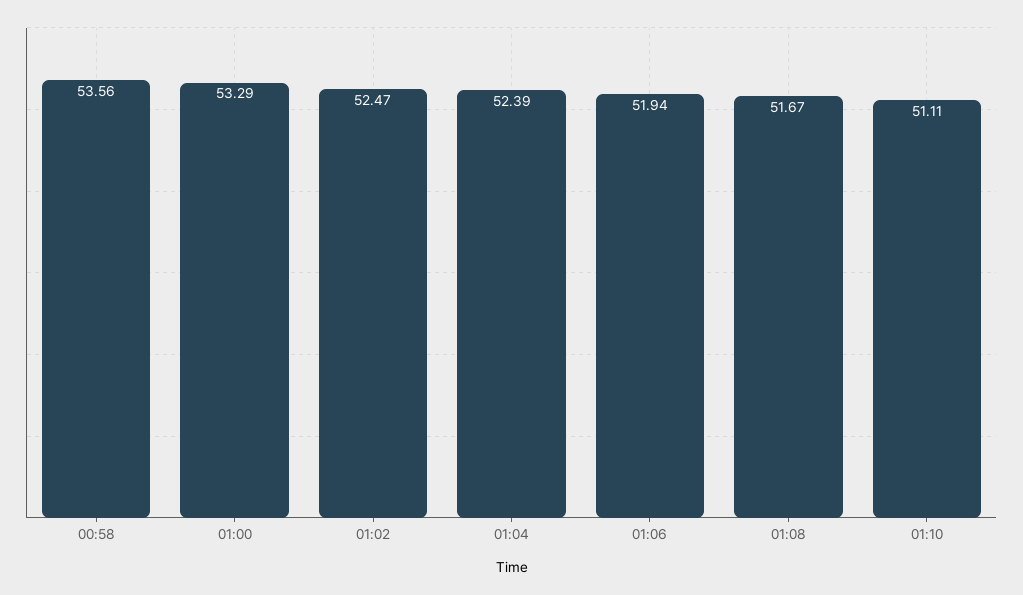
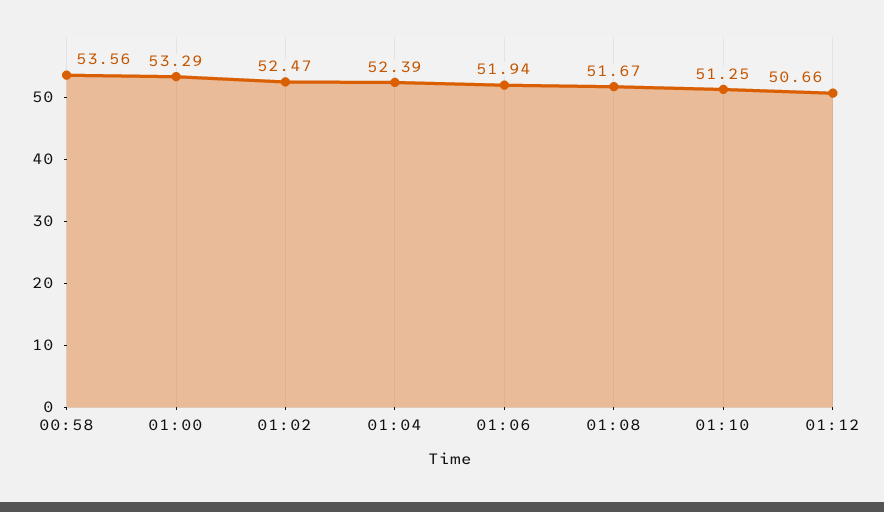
01:10: 51.11 -> 51.25
01:12: none -> 50.66

